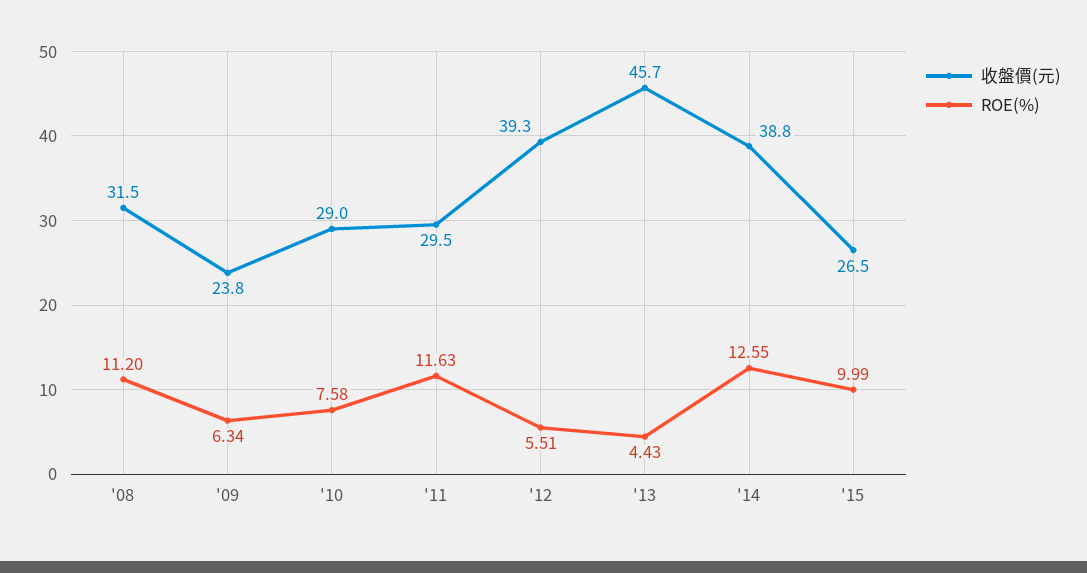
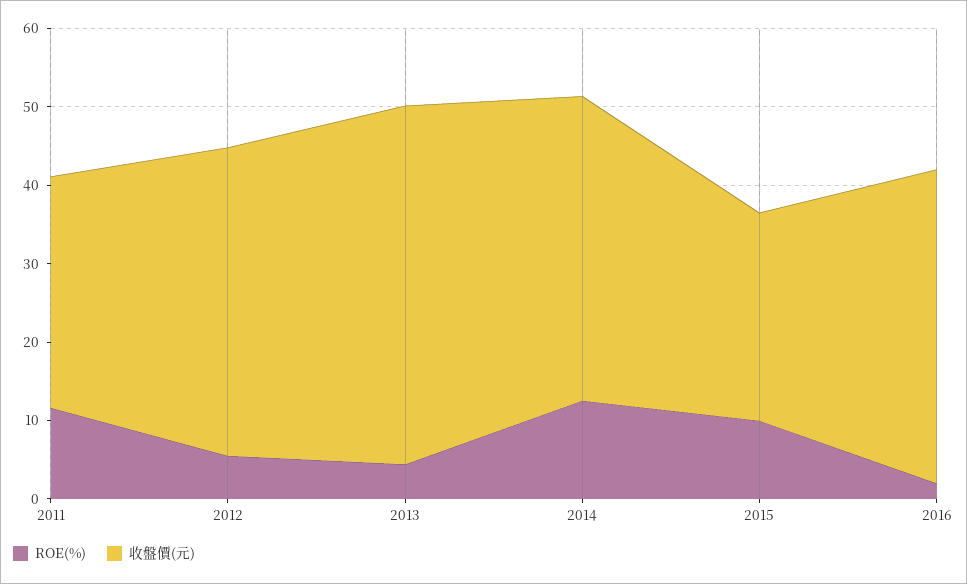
收盤價(元), '08: 31.5 -> none
ROE(%), '08: 11.2 -> none
收盤價(元), '09: 23.8 -> none
ROE(%), '09: 6.34 -> none
收盤價(元), '10: 29 -> none
ROE(%), '10: 7.58 -> none
ROE(%), 2016: none -> 2
收盤價(元), 2016: none -> 40

